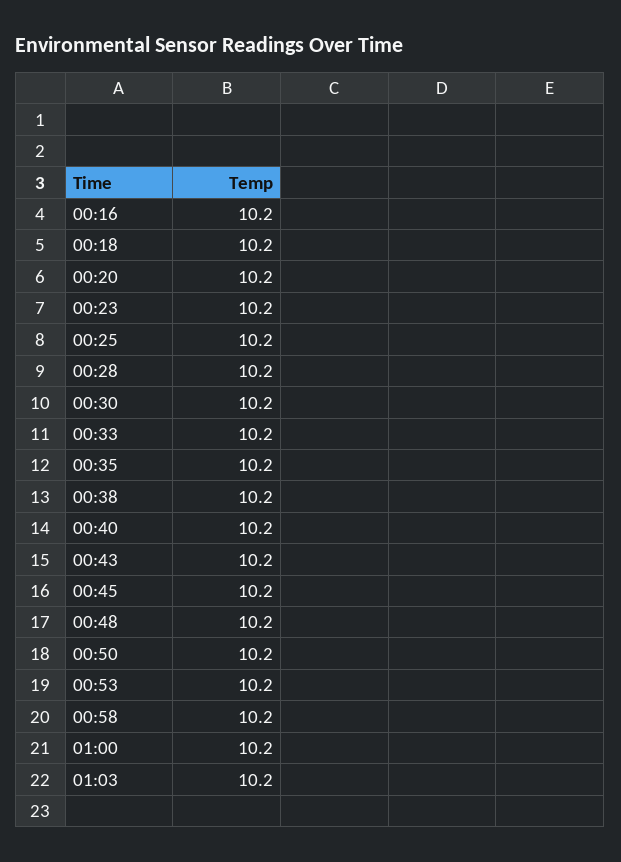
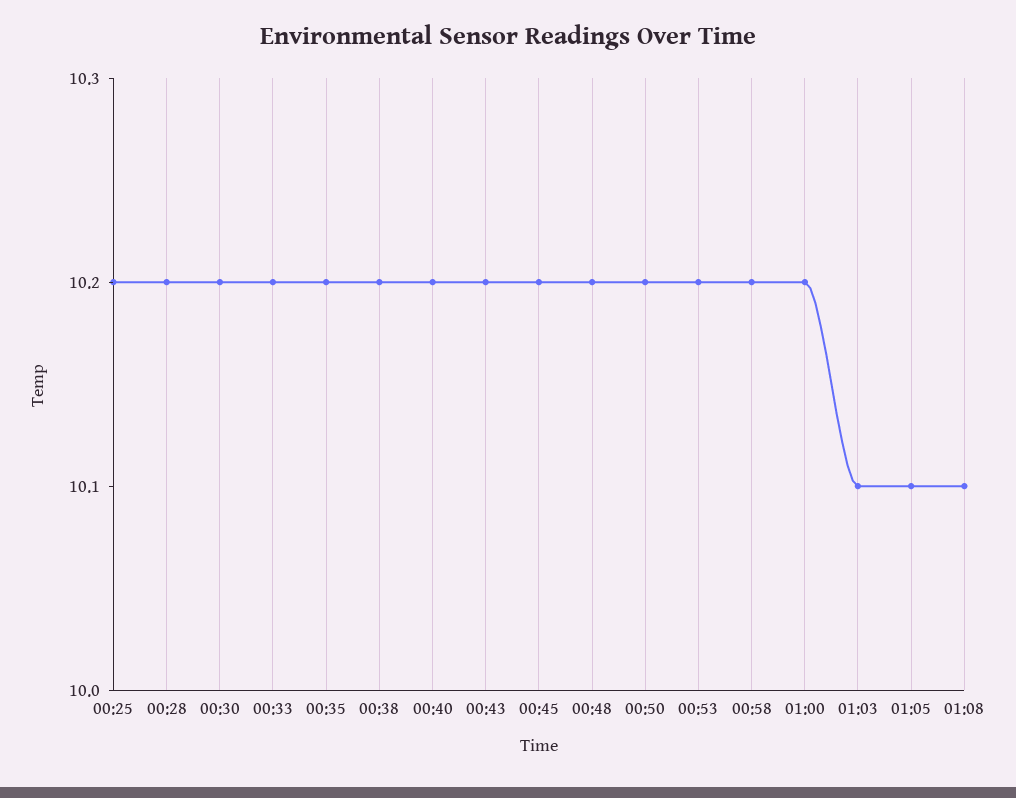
00:16: 10.2 -> none
00:18: 10.2 -> none
00:20: 10.2 -> none
00:23: 10.2 -> none
01:03: 10.2 -> 10.1
01:05: none -> 10.1
01:08: none -> 10.1

